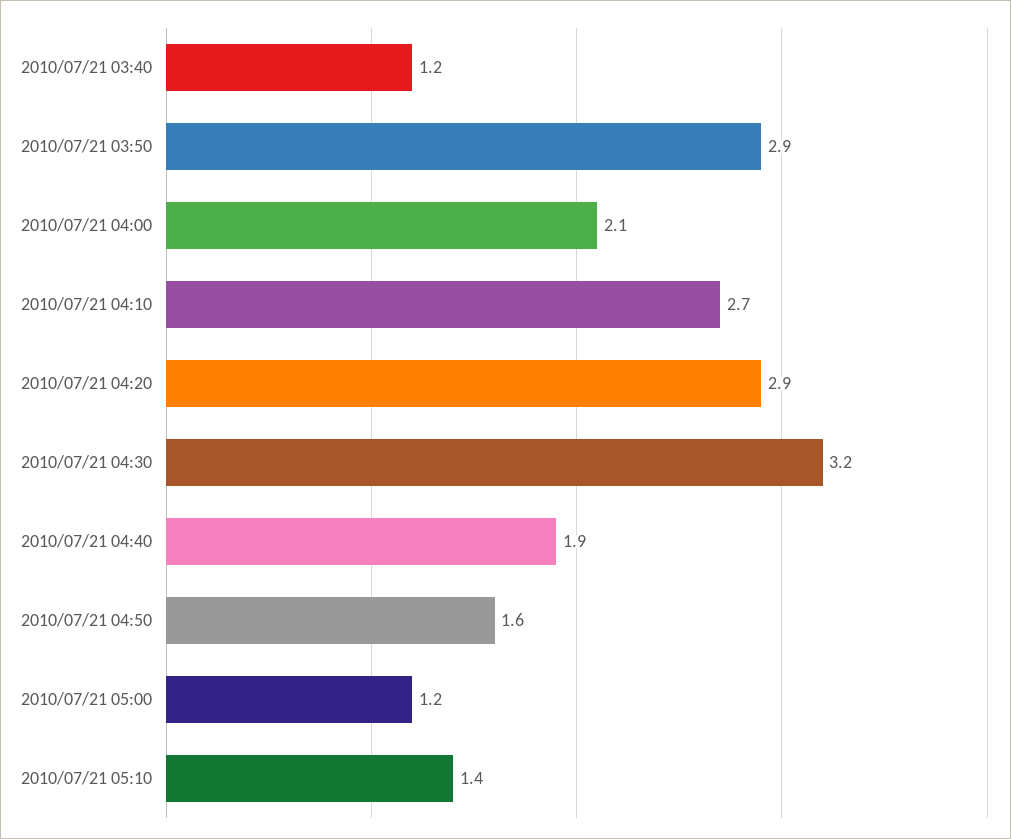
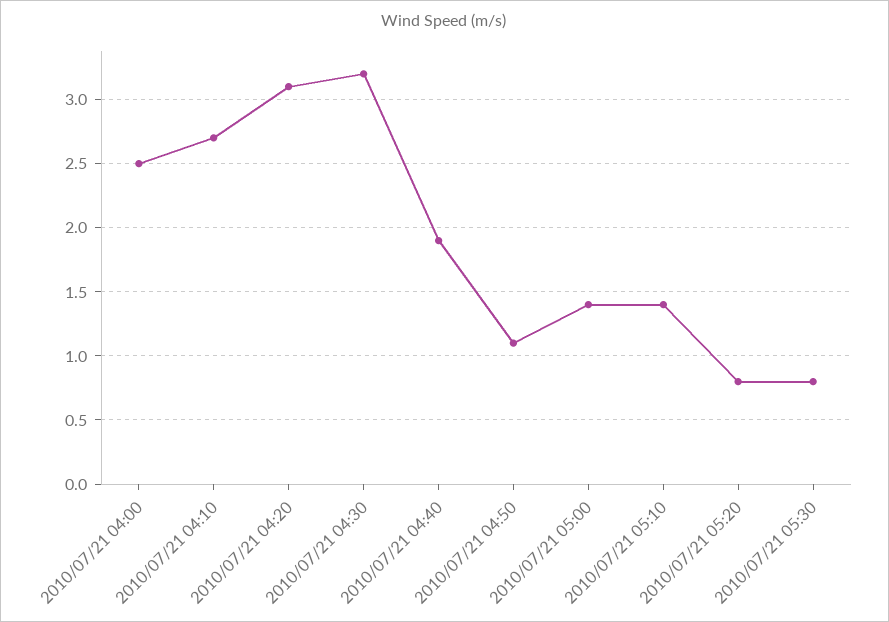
2010/07/21 03:40: 1.2 -> none
2010/07/21 03:50: 2.9 -> none
2010/07/21 04:00: 2.1 -> 2.5
2010/07/21 04:20: 2.9 -> 3.1
2010/07/21 04:50: 1.6 -> 1.1
2010/07/21 05:00: 1.2 -> 1.4
2010/07/21 05:20: none -> 0.8
2010/07/21 05:30: none -> 0.8

